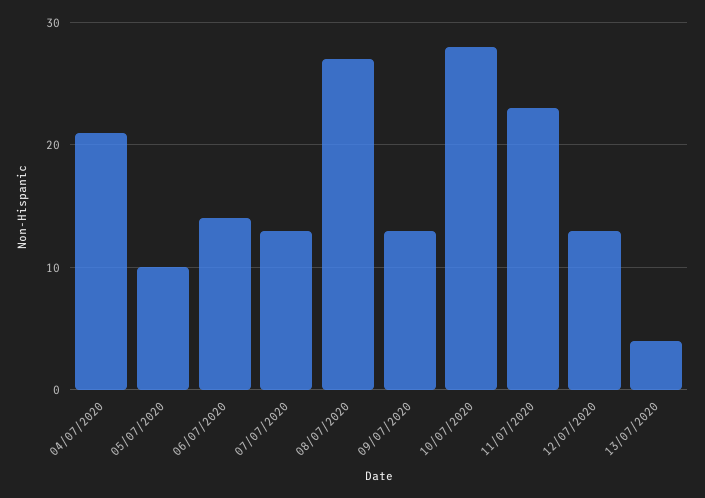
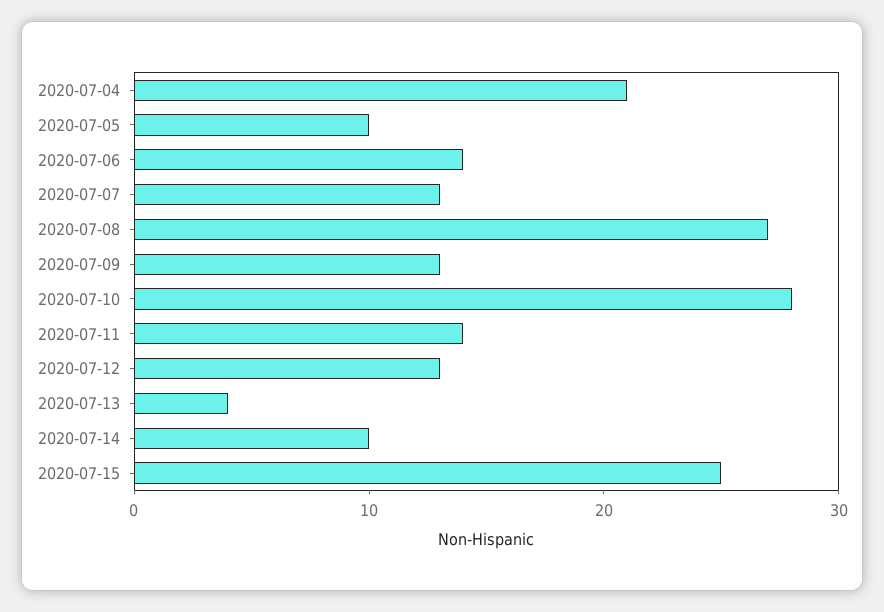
11/07/2020: 23 -> 14
2020-07-14: none -> 10
2020-07-15: none -> 25

